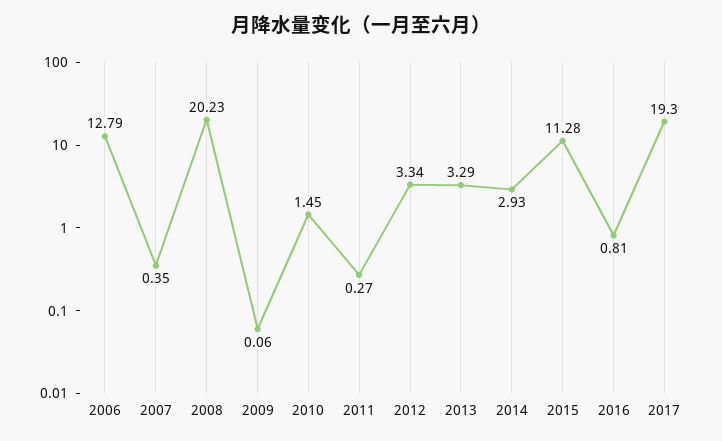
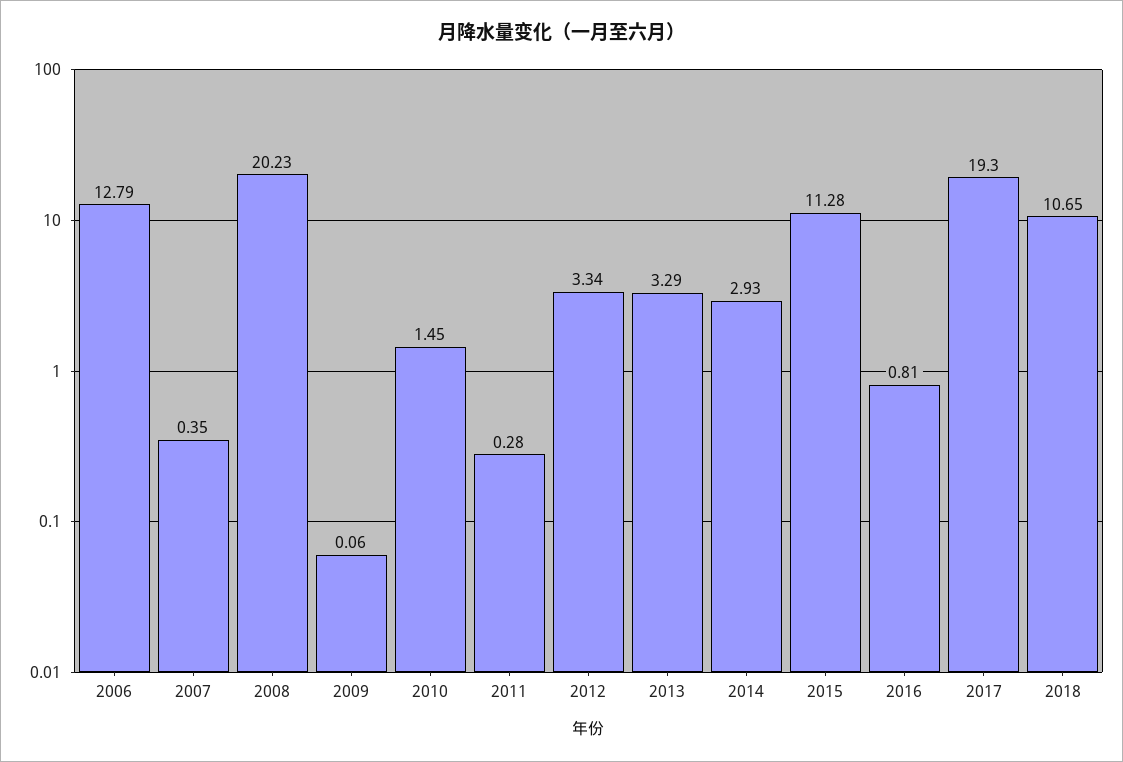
2011: 0.27 -> 0.28
2018: none -> 10.65

